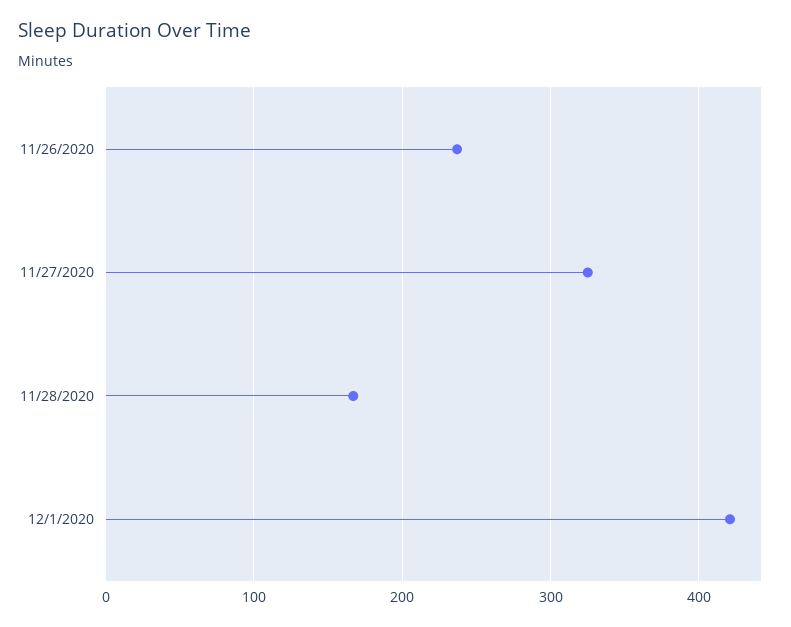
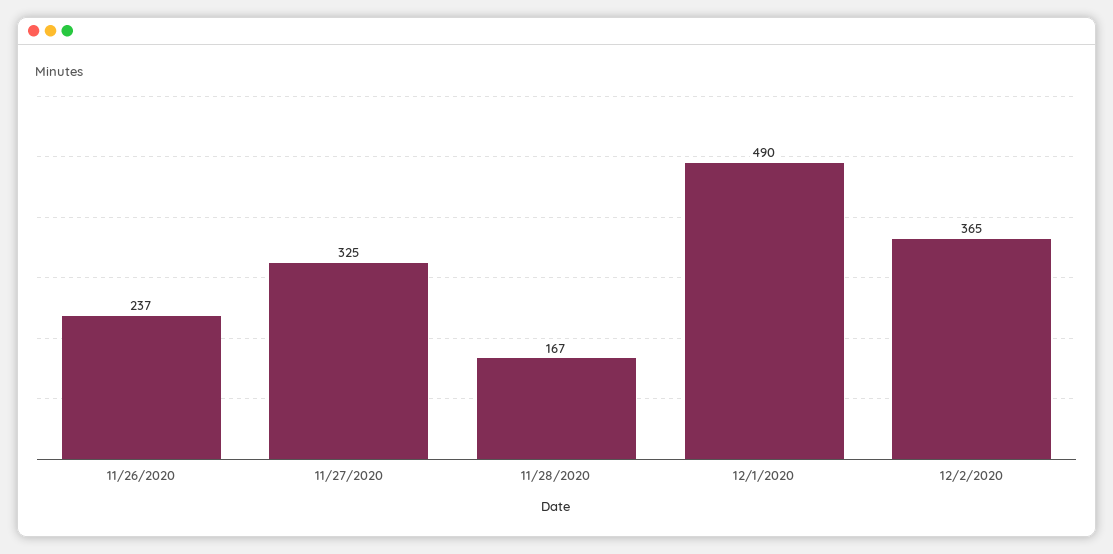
12/1/2020: 420 -> 490
12/2/2020: none -> 365

